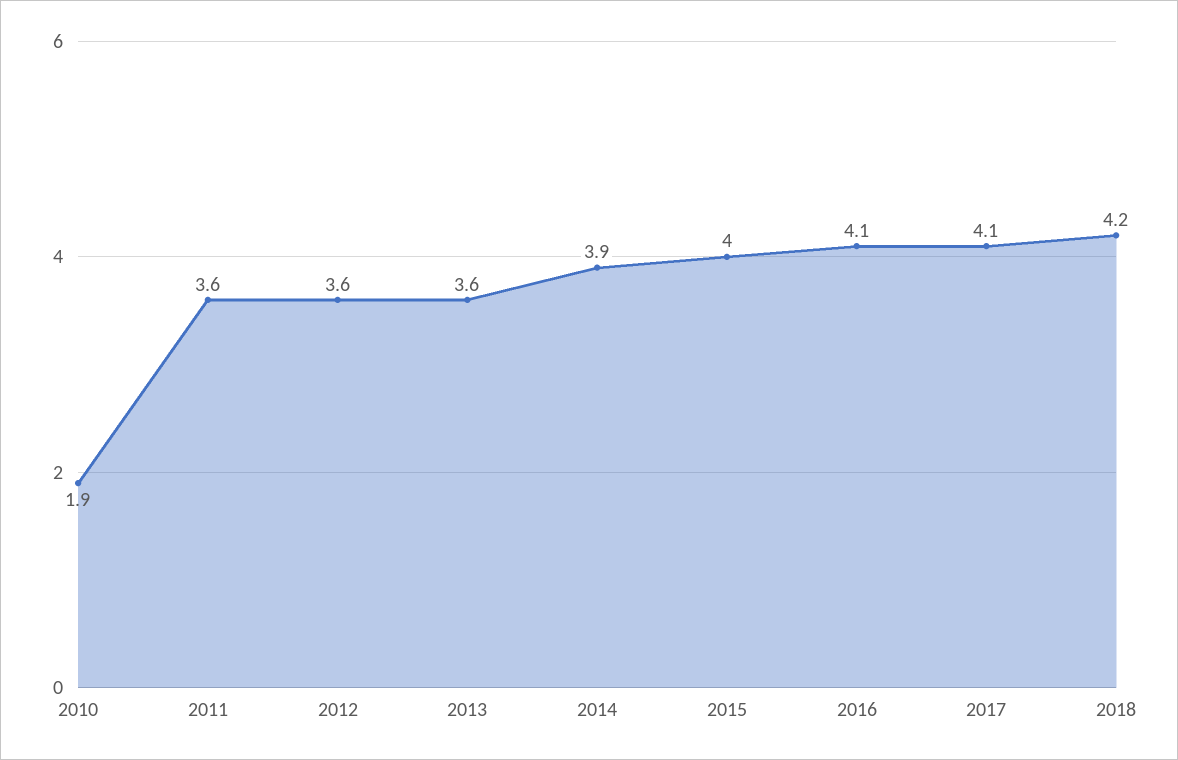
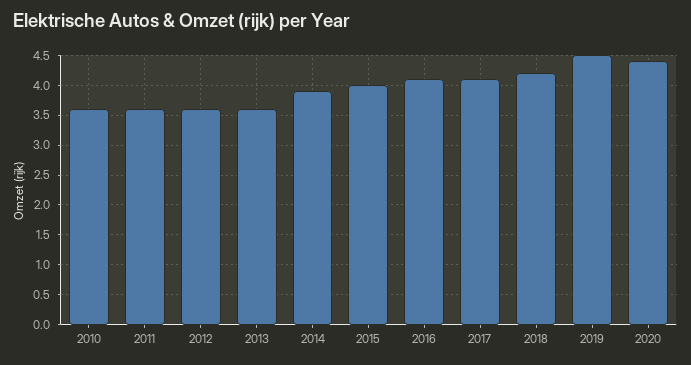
2010: 1.9 -> 3.5
2019: none -> 4.5
2020: none -> 4.5

